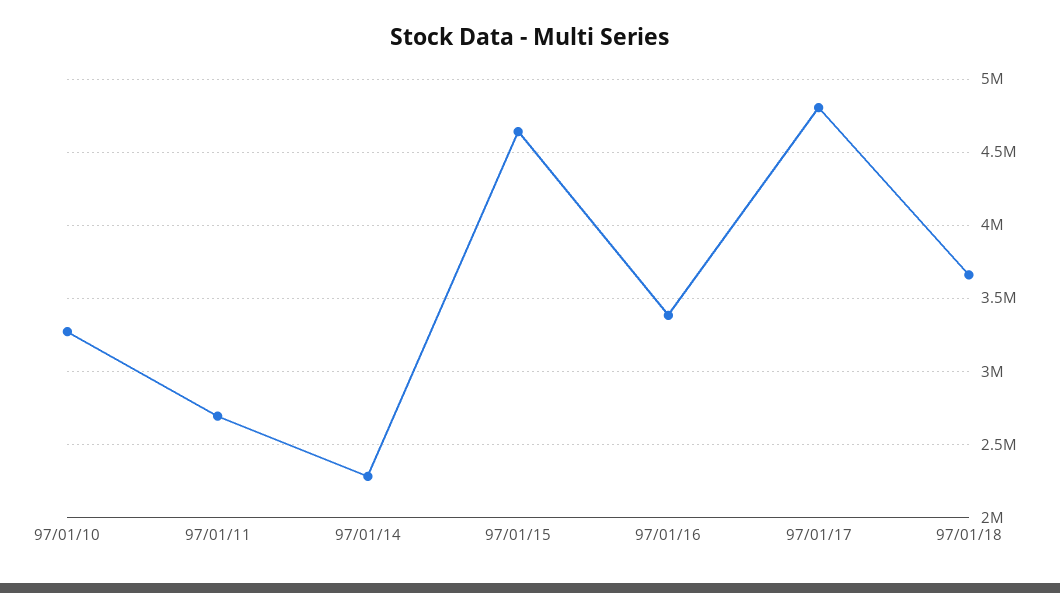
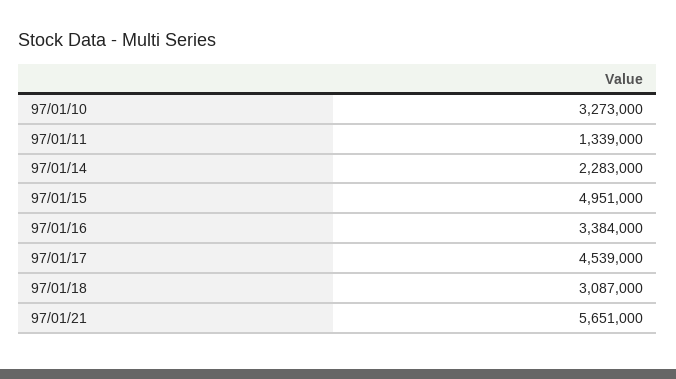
97/01/11: 2700000 -> 1339000
97/01/15: 4650000 -> 4951000
97/01/17: 4800000 -> 4539000
97/01/18: 3650000 -> 3087000
97/01/21: none -> 5651000

